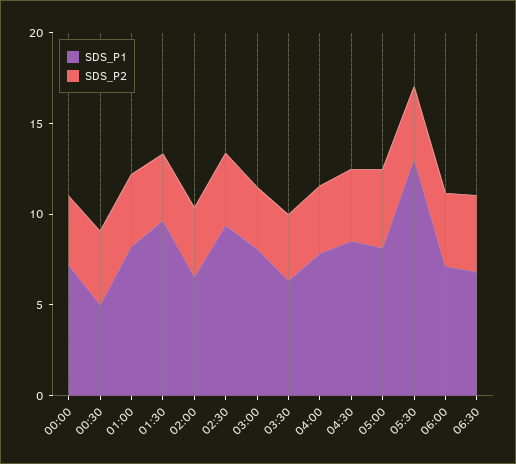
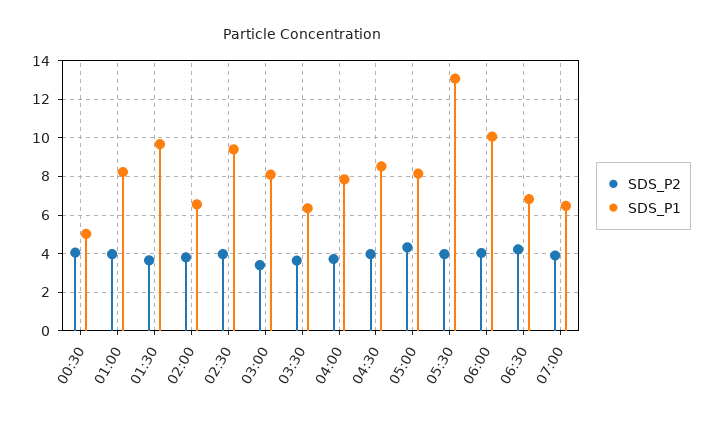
SDS_P1, 00:00: 7 -> none
SDS_P2, 00:00: 4 -> none
SDS_P1, 06:00: 7 -> 10
SDS_P2, 07:00: none -> 4
SDS_P1, 07:00: none -> 6.5

